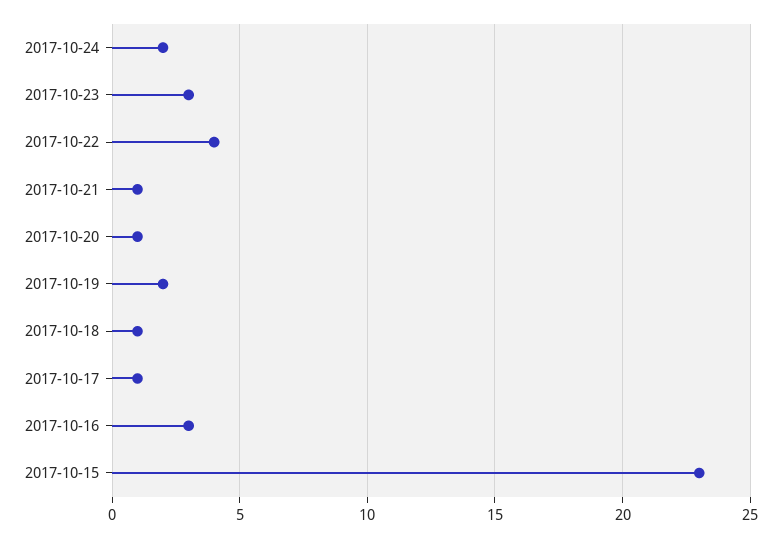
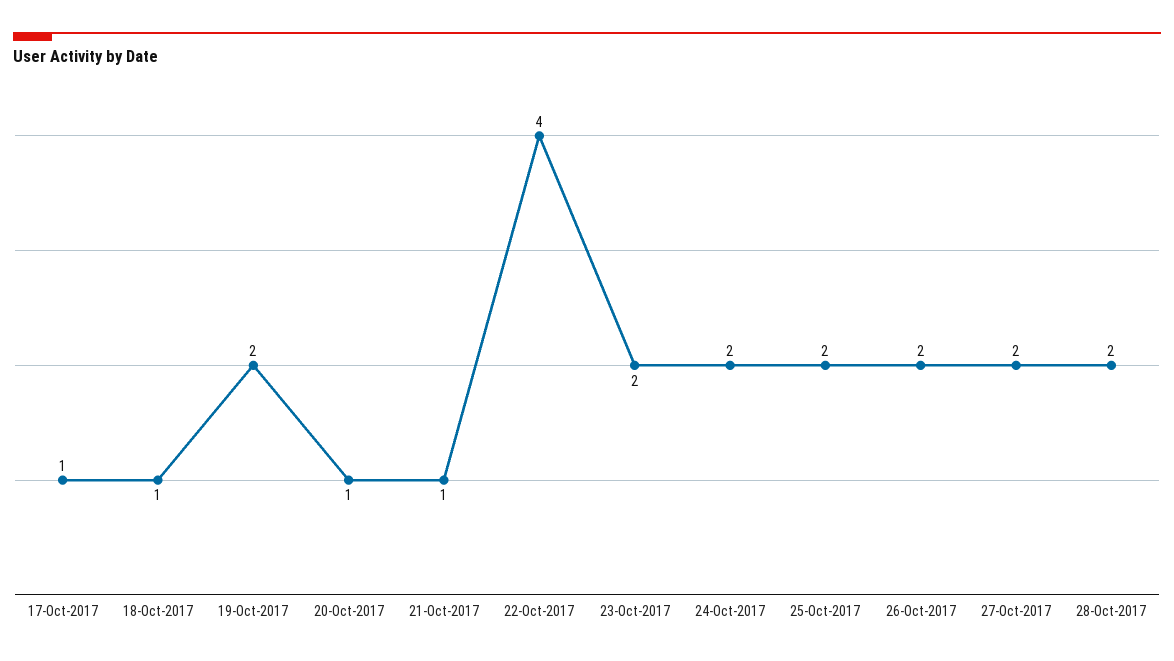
2017-10-23: 3 -> 2
2017-10-16: 3 -> none
2017-10-15: 23 -> none
25-Oct-2017: none -> 2
26-Oct-2017: none -> 2
27-Oct-2017: none -> 2
28-Oct-2017: none -> 2

